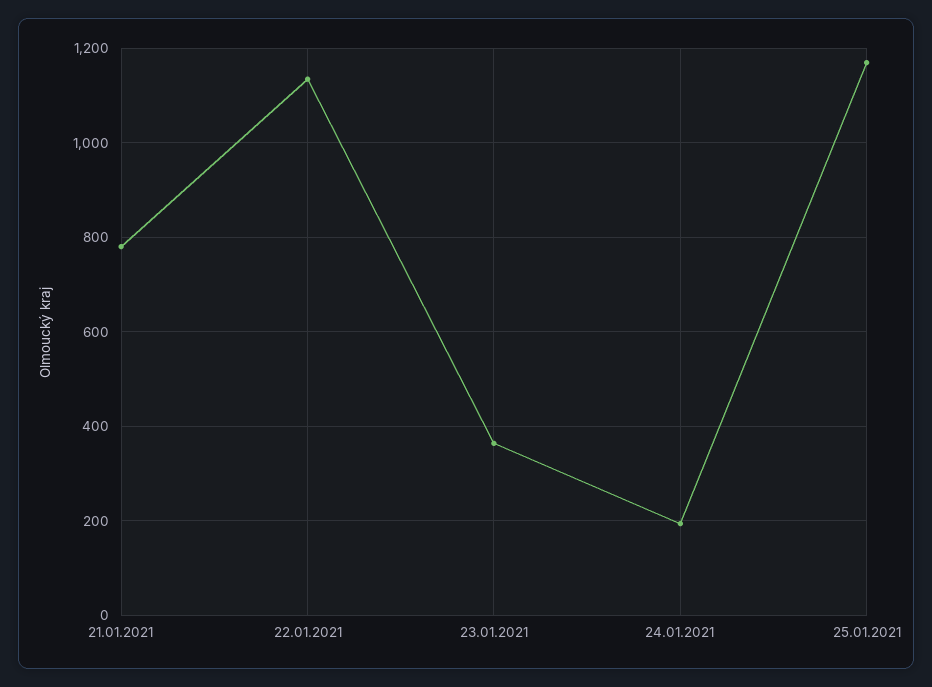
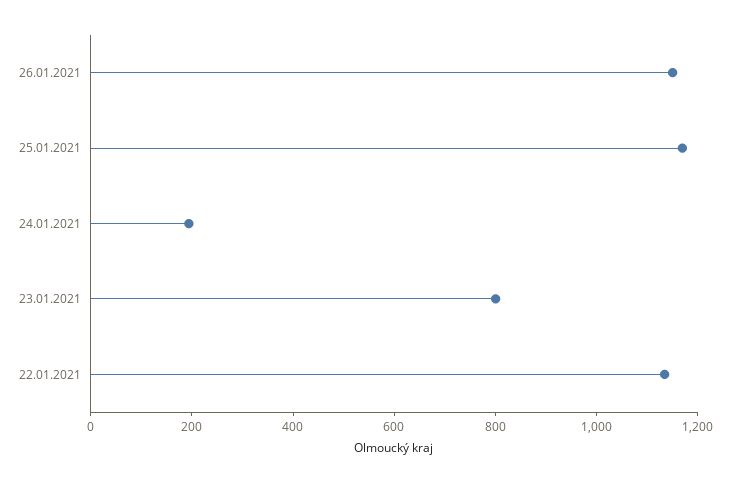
21.01.2021: 780 -> none
23.01.2021: 360 -> 800
26.01.2021: none -> 1150

